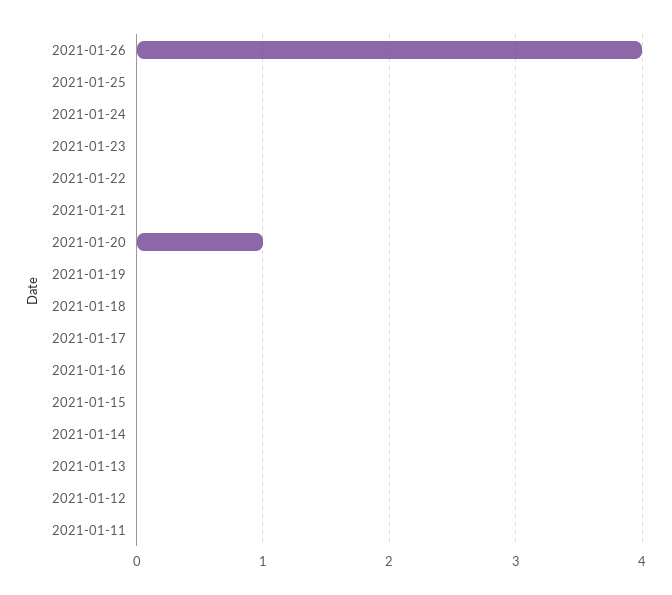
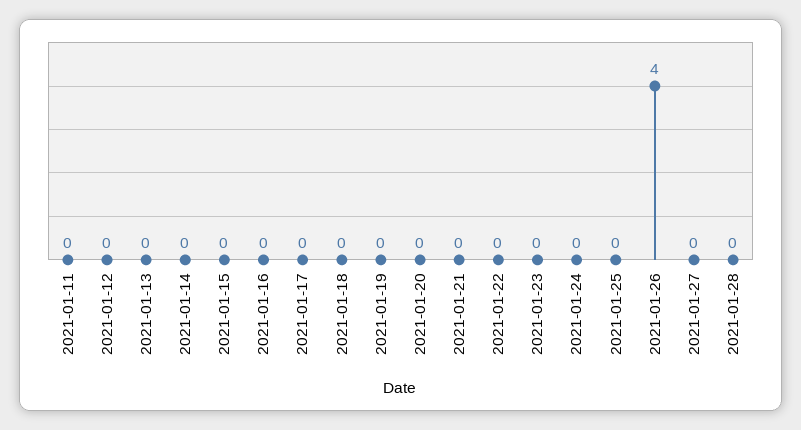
2021-01-20: 1 -> 0
2021-01-27: none -> 0
2021-01-28: none -> 0

